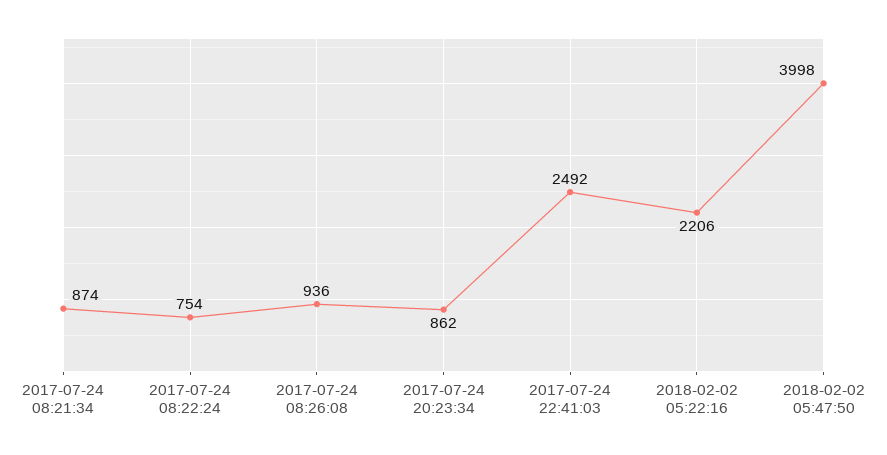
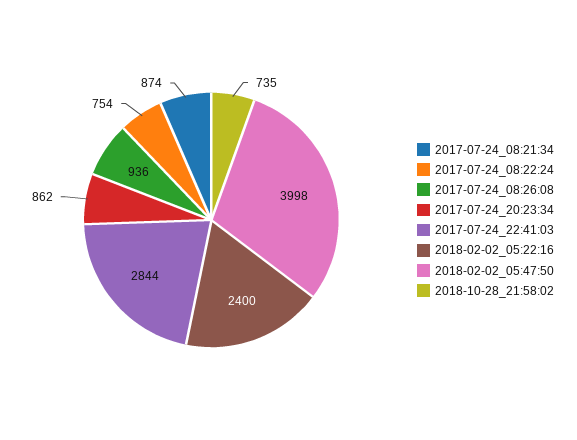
2017-07-24 22:41:03: 2492 -> 2844
2018-02-02 05:22:16: 2206 -> 2400
2018-10-28_21:58:02: none -> 735

